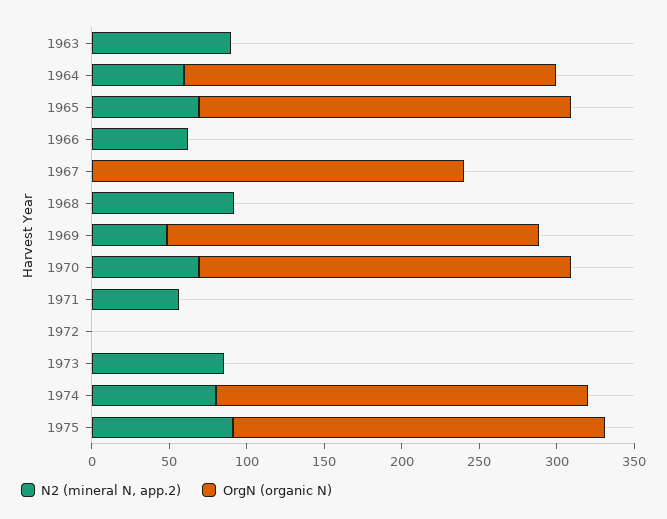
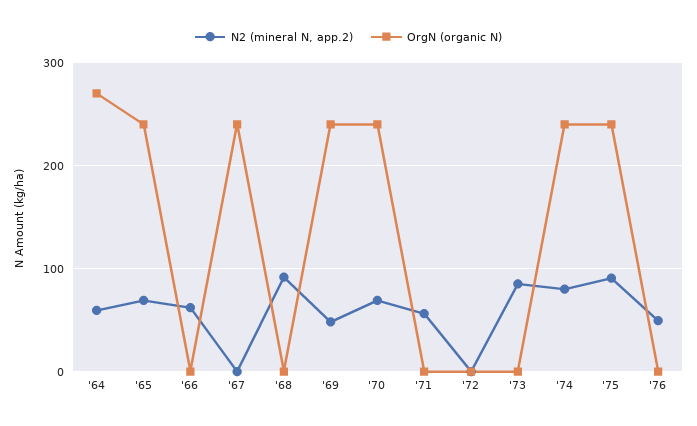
N2 (mineral N, app.2), 1963: 90 -> none
OrgN (organic N), 1963: 0 -> none
OrgN (organic N), 1964: 240 -> 270
N2 (mineral N, app.2), '76: none -> 50
OrgN (organic N), '76: none -> 0

